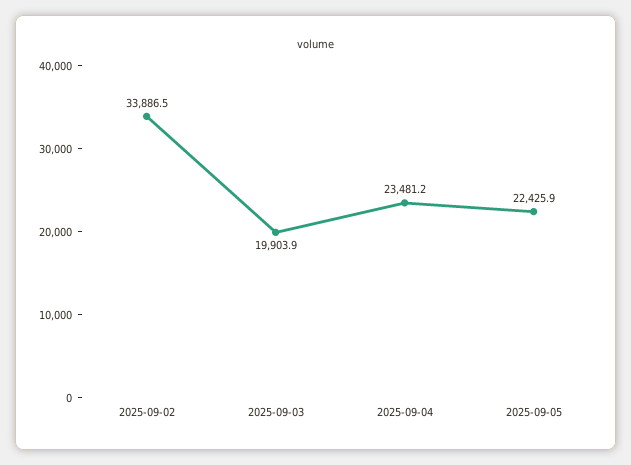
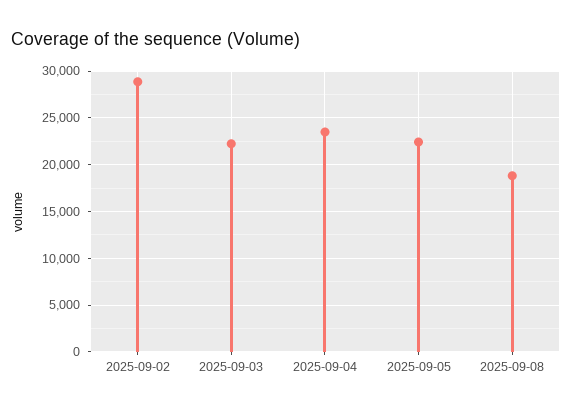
2025-09-02: 33886.5 -> 29000
2025-09-03: 19903.9 -> 22000
2025-09-08: none -> 19000

